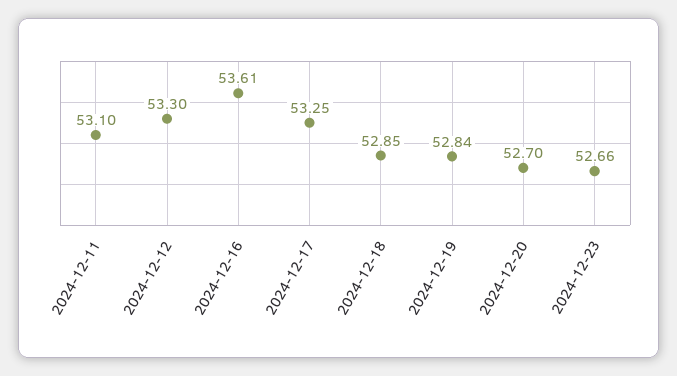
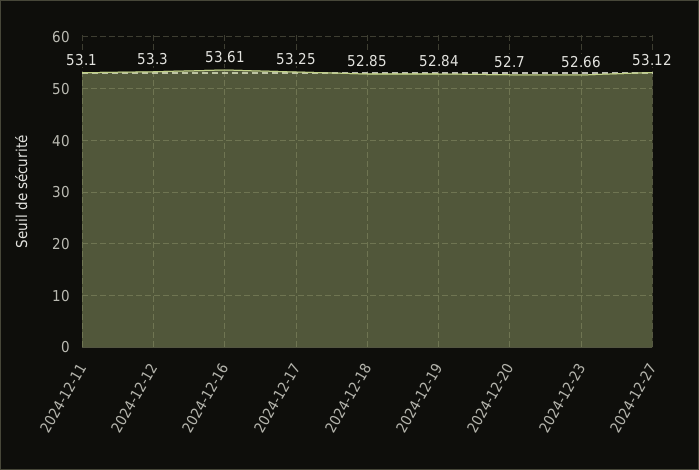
2024-12-27: none -> 53.12

